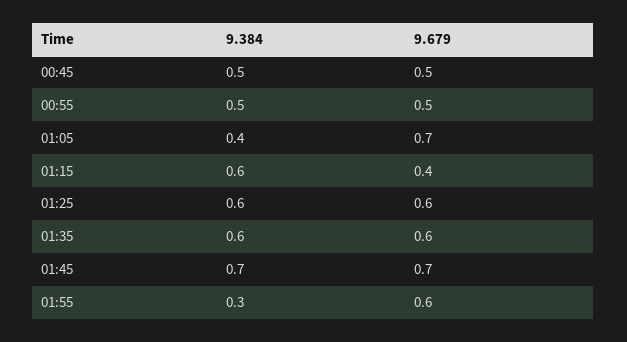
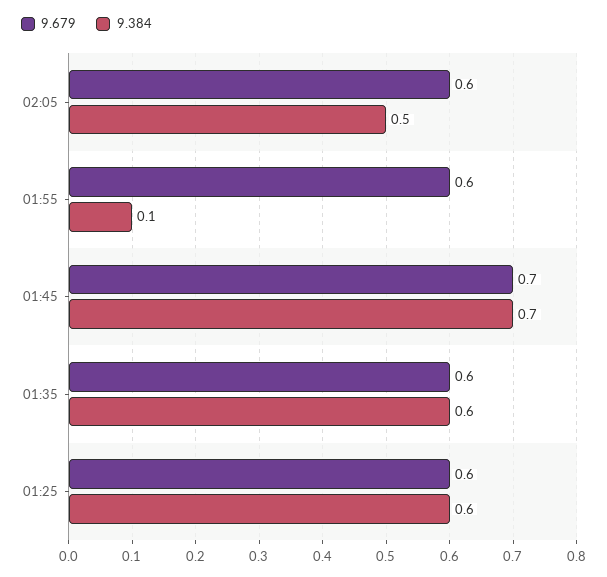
9.384, 00:45: 0.5 -> none
9.679, 00:45: 0.5 -> none
9.384, 00:55: 0.5 -> none
9.679, 00:55: 0.5 -> none
9.384, 01:05: 0.4 -> none
9.679, 01:05: 0.7 -> none
9.384, 01:15: 0.6 -> none
9.679, 01:15: 0.4 -> none
9.384, 01:55: 0.3 -> 0.1
9.679, 02:05: none -> 0.6
9.384, 02:05: none -> 0.5

